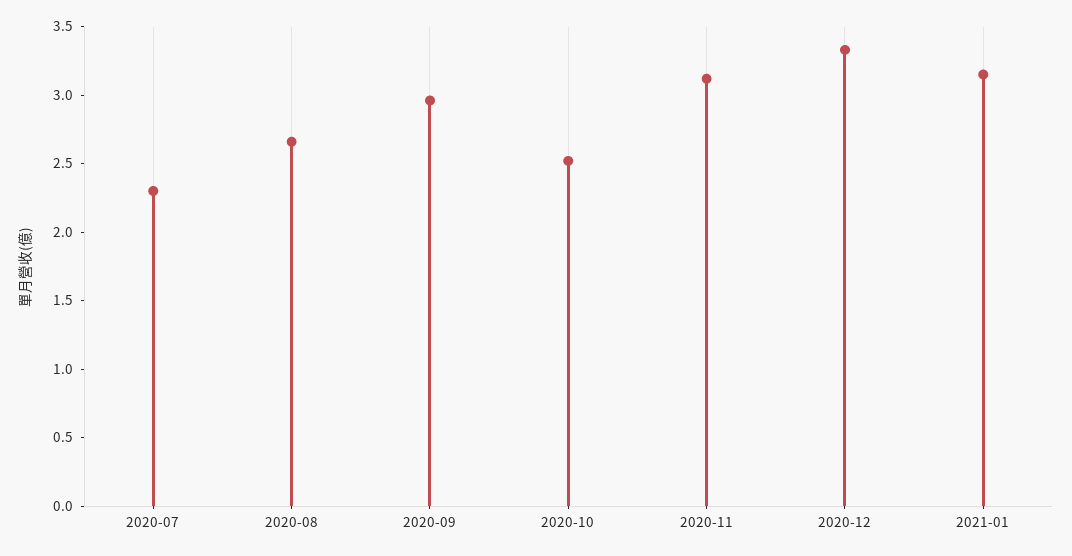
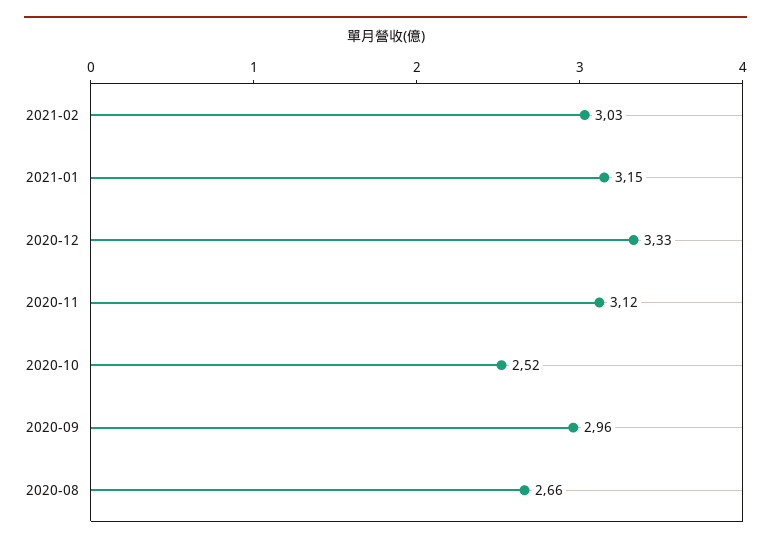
2020-07: 2.3 -> none
2021-02: none -> 3.03

